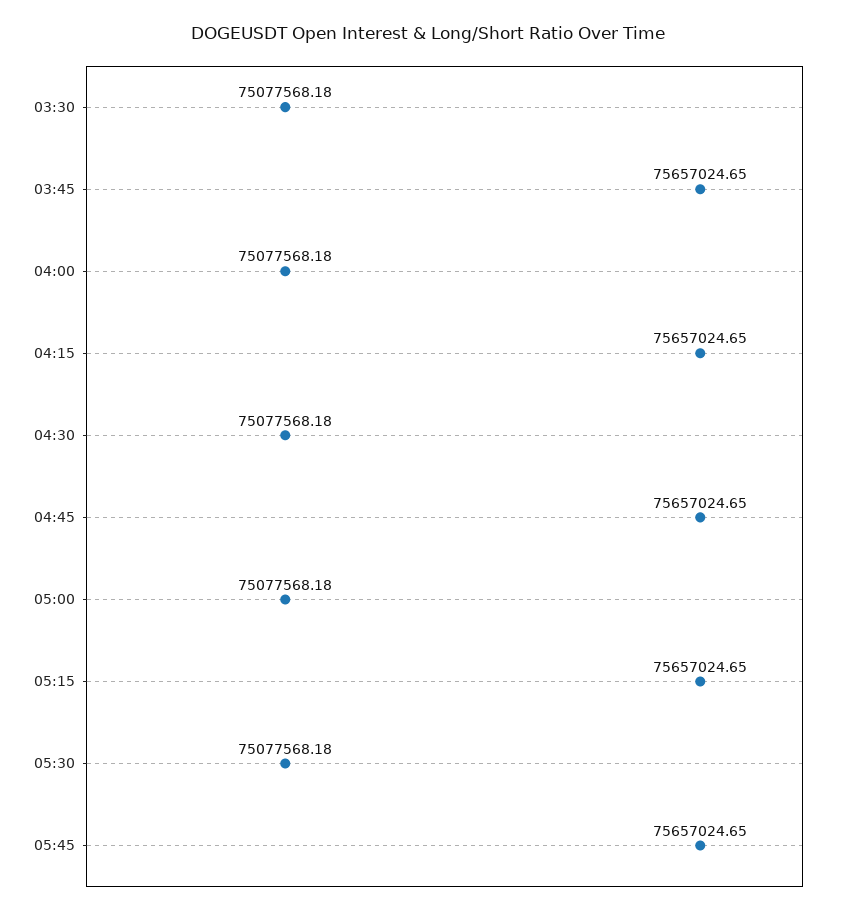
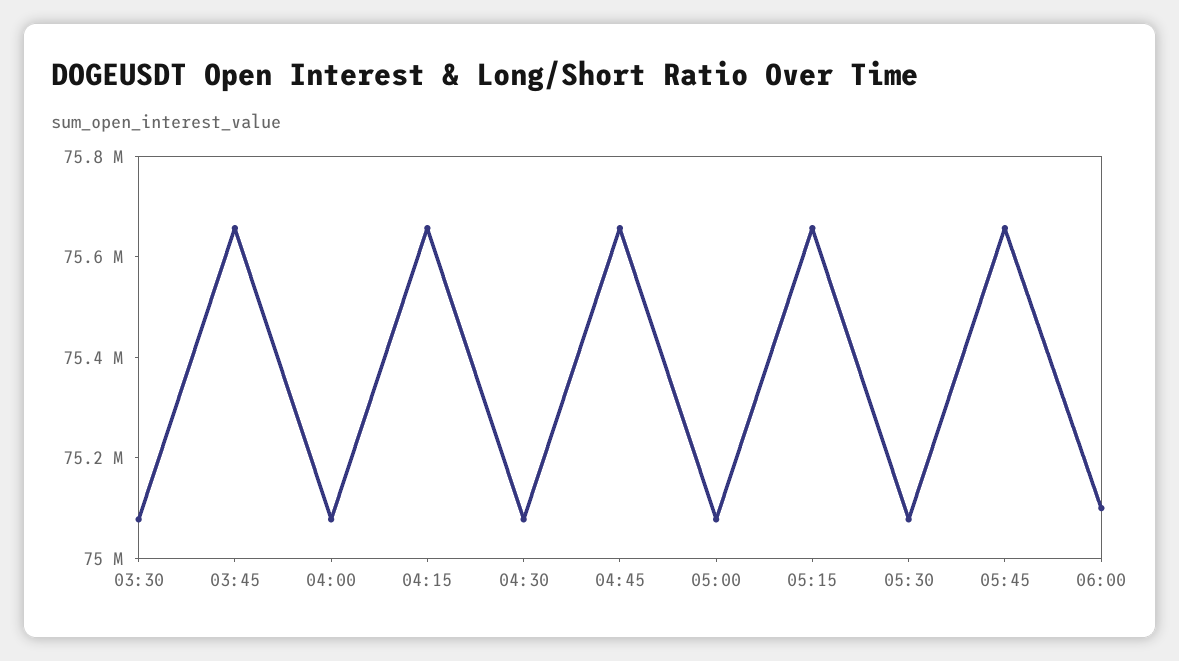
06:00: none -> 75100000

